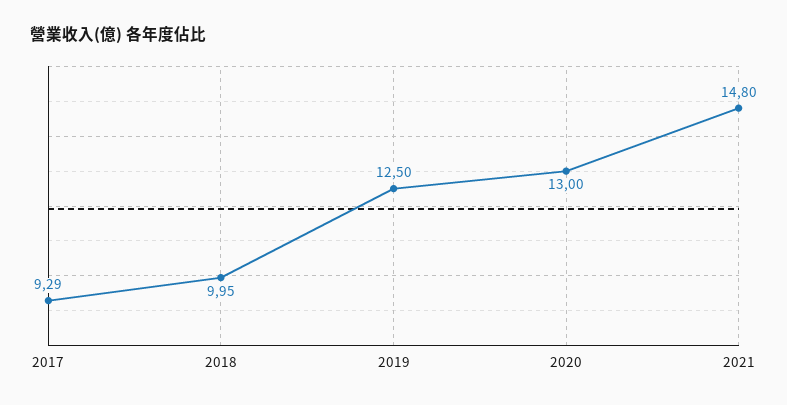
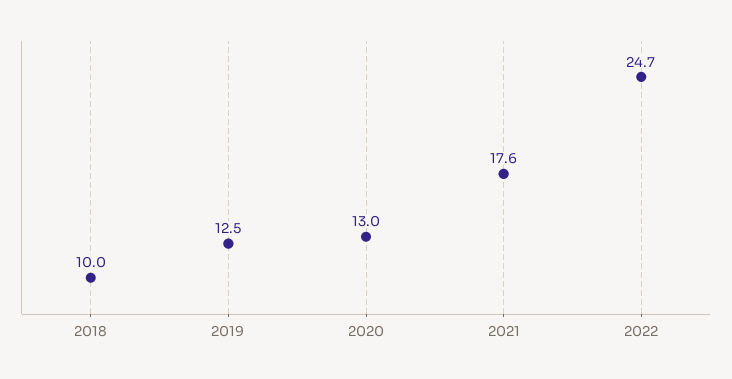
2017: 9.29 -> none
2021: 14.8 -> 17.6
2022: none -> 24.7

